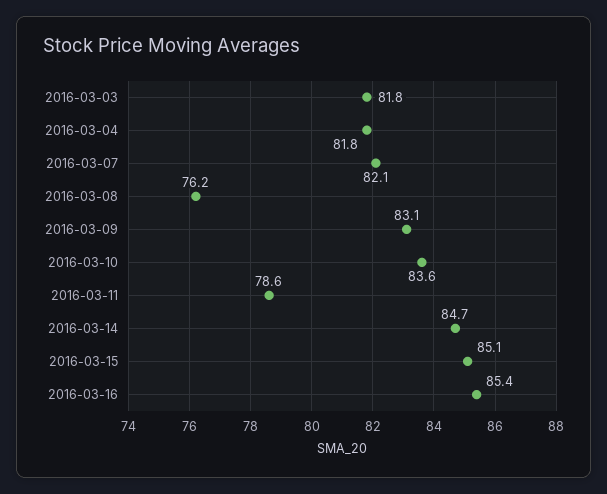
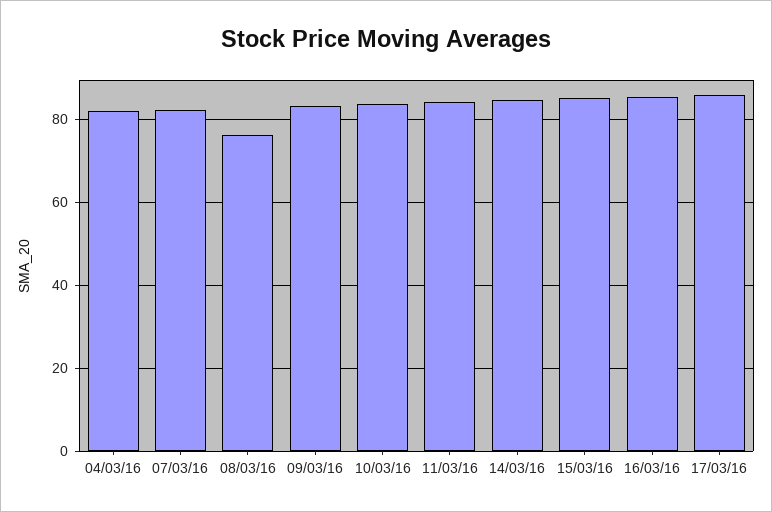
2016-03-03: 81.8 -> none
2016-03-11: 78.6 -> 84
17/03/16: none -> 86

